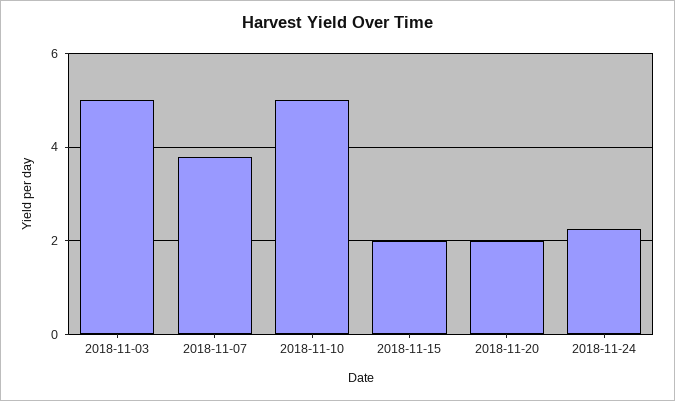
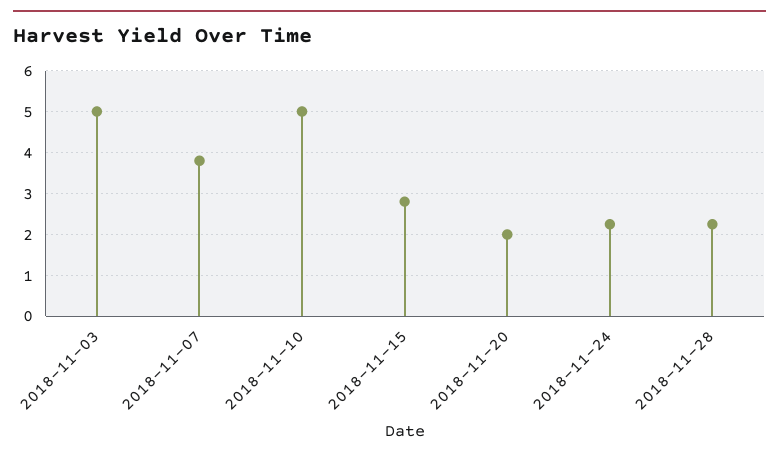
2018-11-15: 2 -> 2.8
2018-11-28: none -> 2.2

